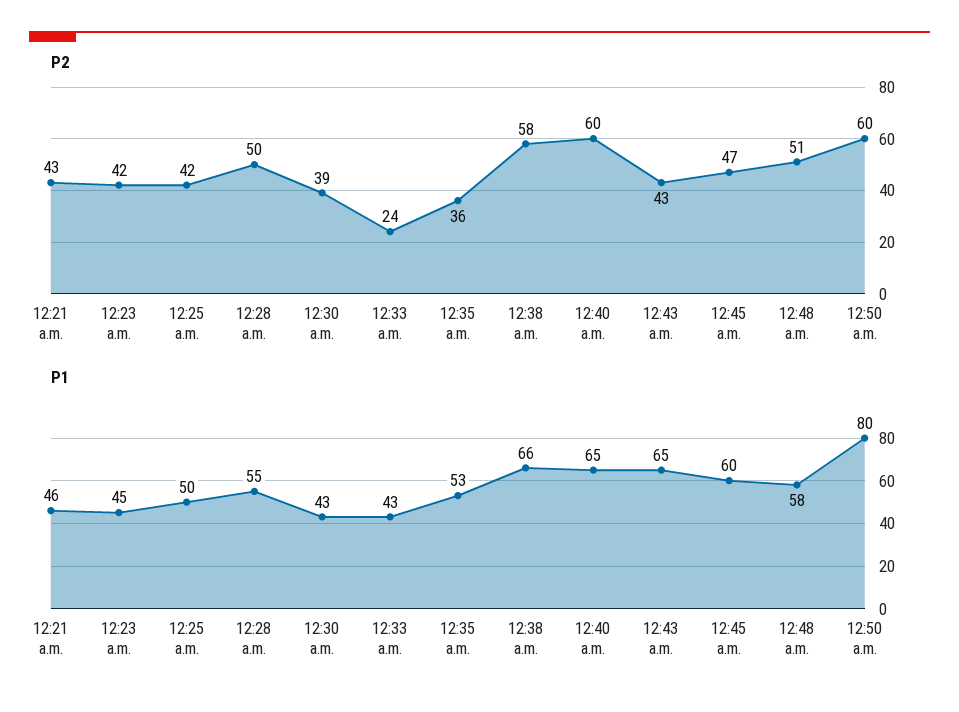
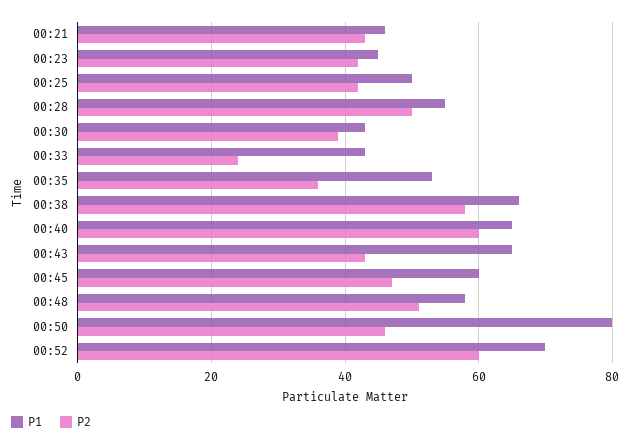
P2, 12:50 a.m.: 60 -> 45
P1, 00:52: none -> 70
P2, 00:52: none -> 60

